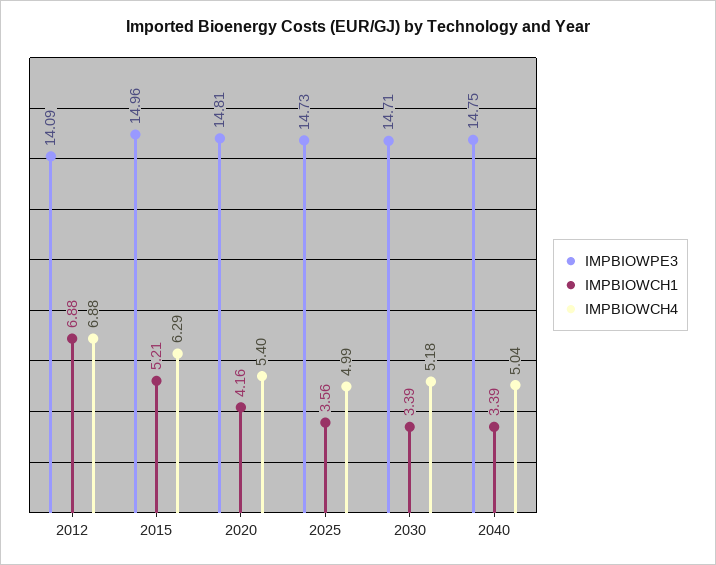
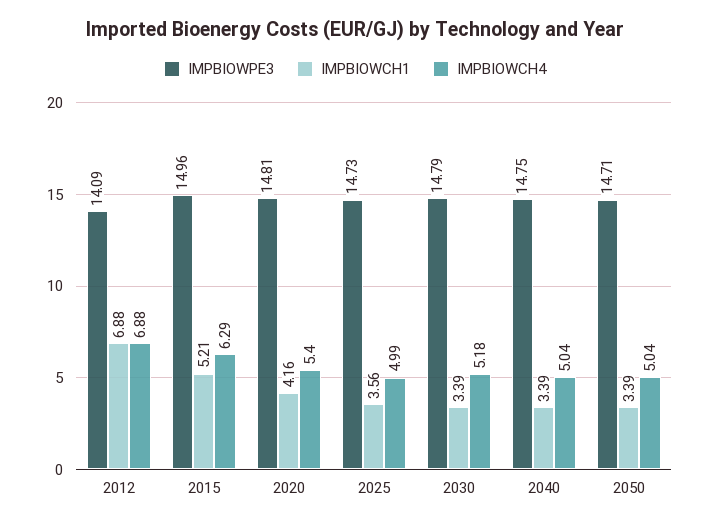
IMPBIOWPE3, 2030: 14.71 -> 14.79
IMPBIOWPE3, 2050: none -> 14.71
IMPBIOWCH1, 2050: none -> 3.39
IMPBIOWCH4, 2050: none -> 5.04

